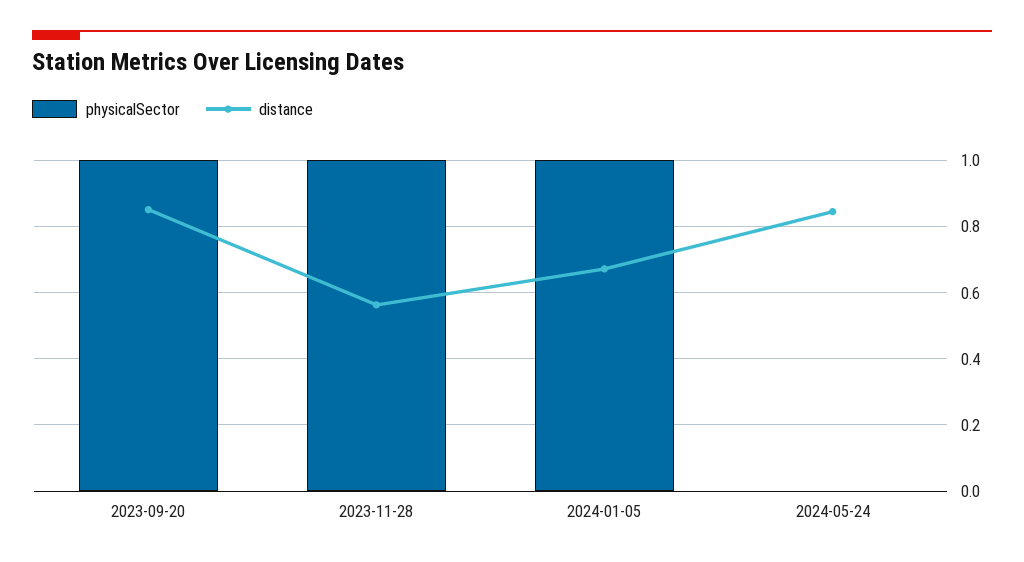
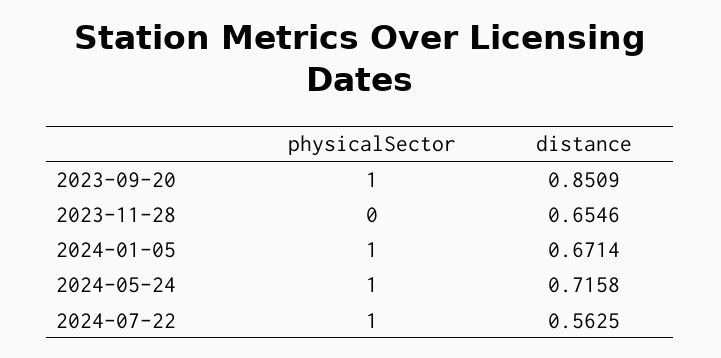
physicalSector, 2023-11-28: 1 -> 0
distance, 2023-11-28: 0.56 -> 0.6546
physicalSector, 2024-05-24: 0 -> 1
distance, 2024-05-24: 0.84 -> 0.7158
physicalSector, 2024-07-22: none -> 1
distance, 2024-07-22: none -> 0.5625

